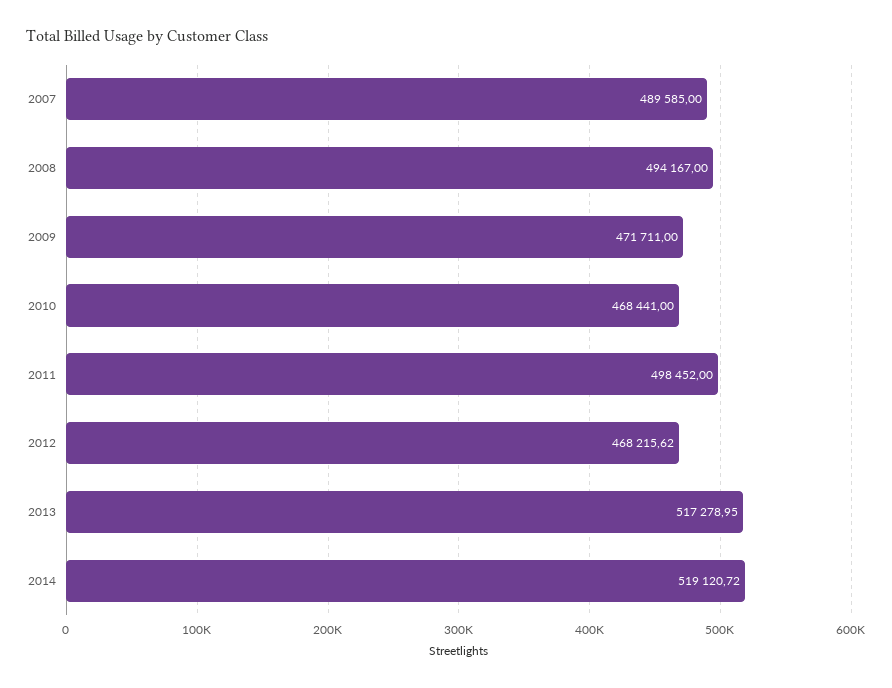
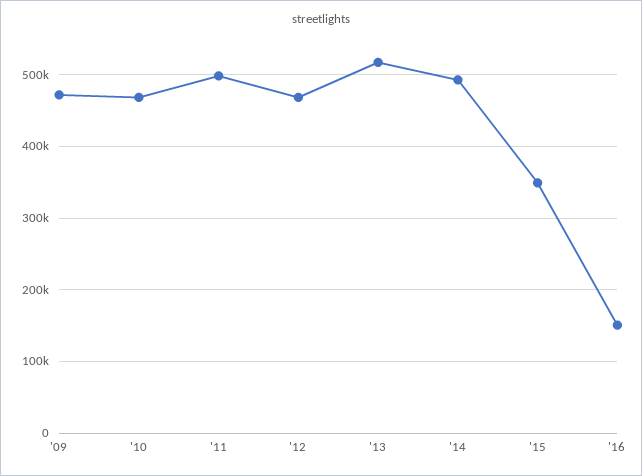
2007: 489585 -> none
2008: 494167 -> none
2014: 519120.72 -> 490000
'15: none -> 350000
'16: none -> 150000

